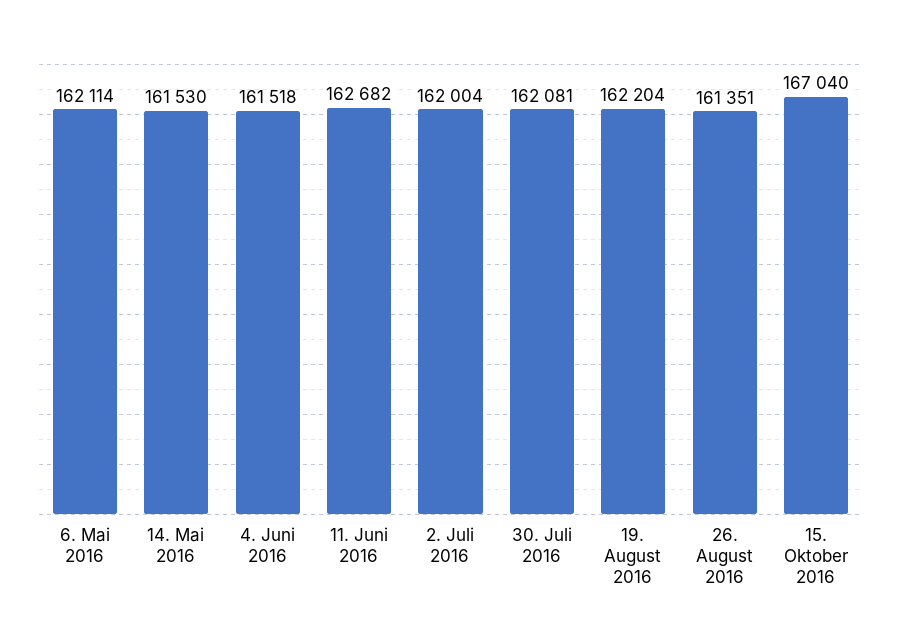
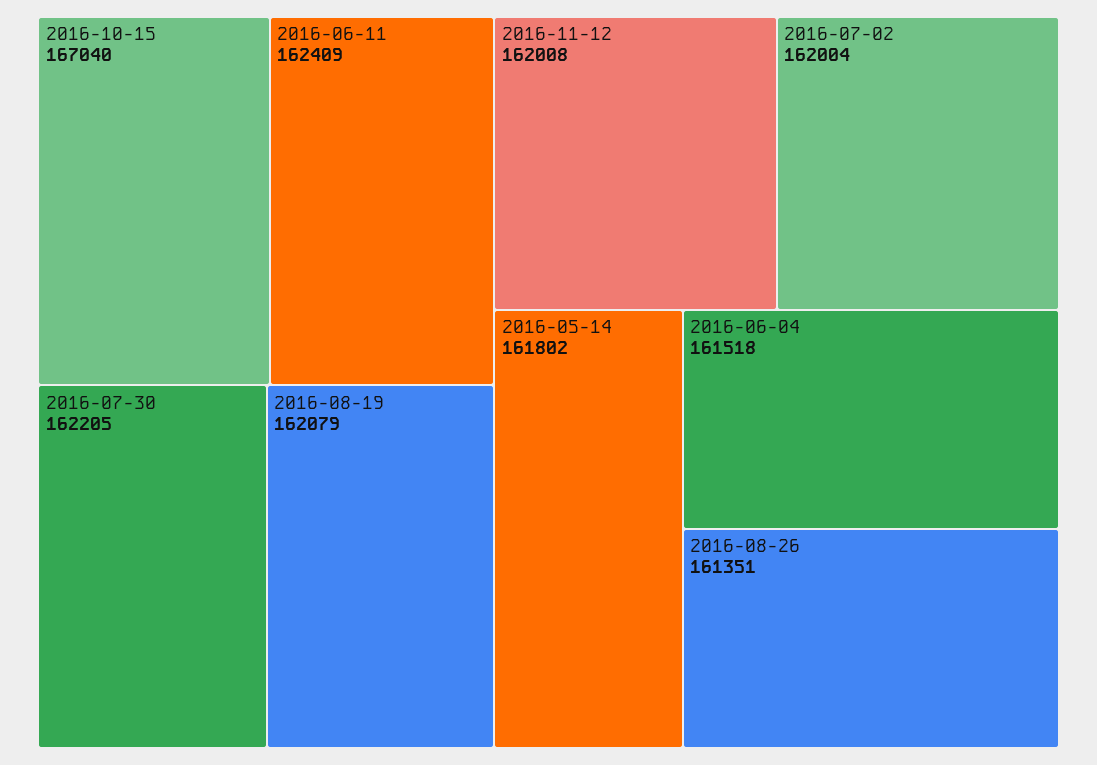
6. Mai 2016: 162114 -> none
14. Mai 2016: 161530 -> 161802
11. Juni 2016: 162682 -> 162409
30. Juli 2016: 162081 -> 162205
19. August 2016: 162204 -> 162079
2016-11-12: none -> 162008

